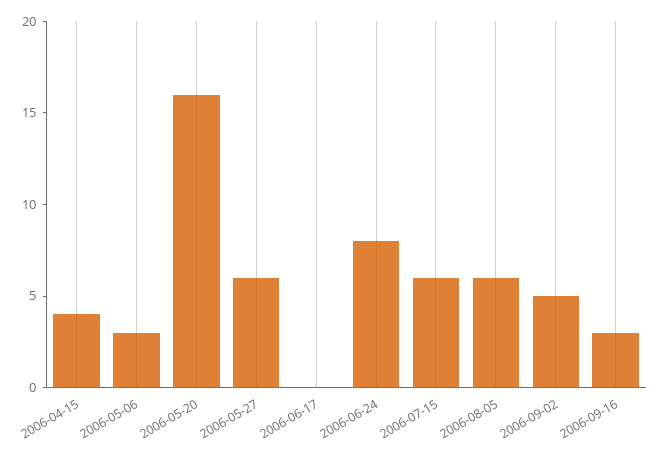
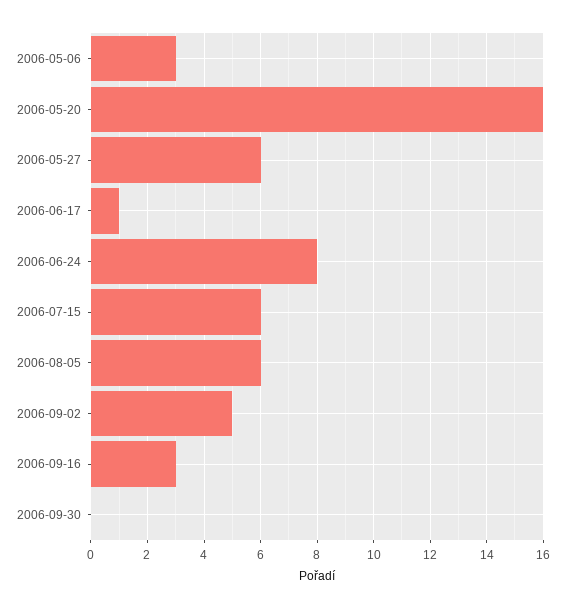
2006-04-15: 4 -> none
2006-06-17: 0 -> 1
2006-09-30: none -> 0

